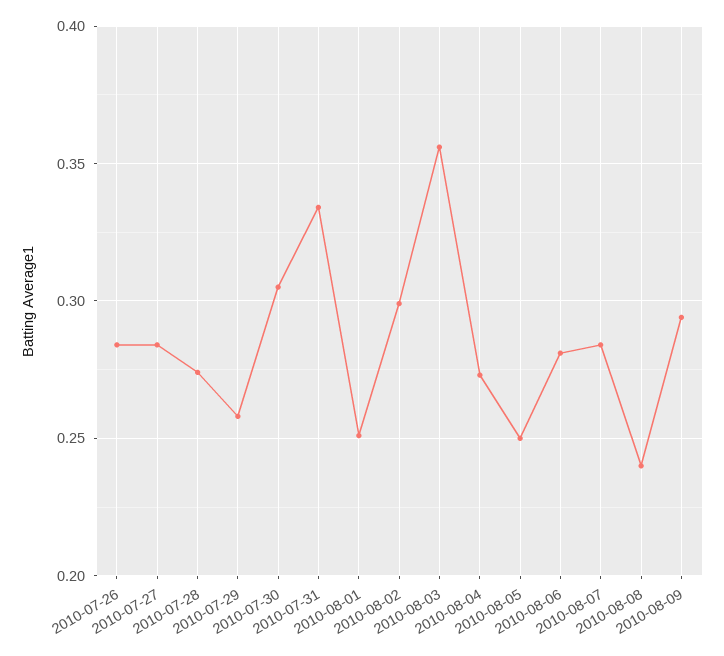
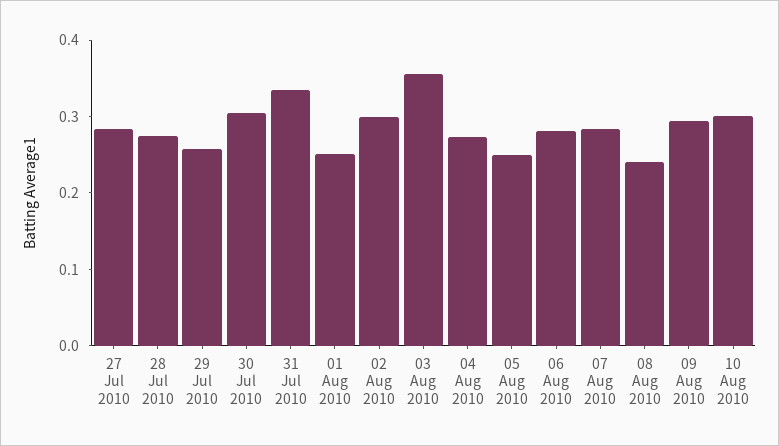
2010-07-26: 0.285 -> none
10 Aug 2010: none -> 0.3

